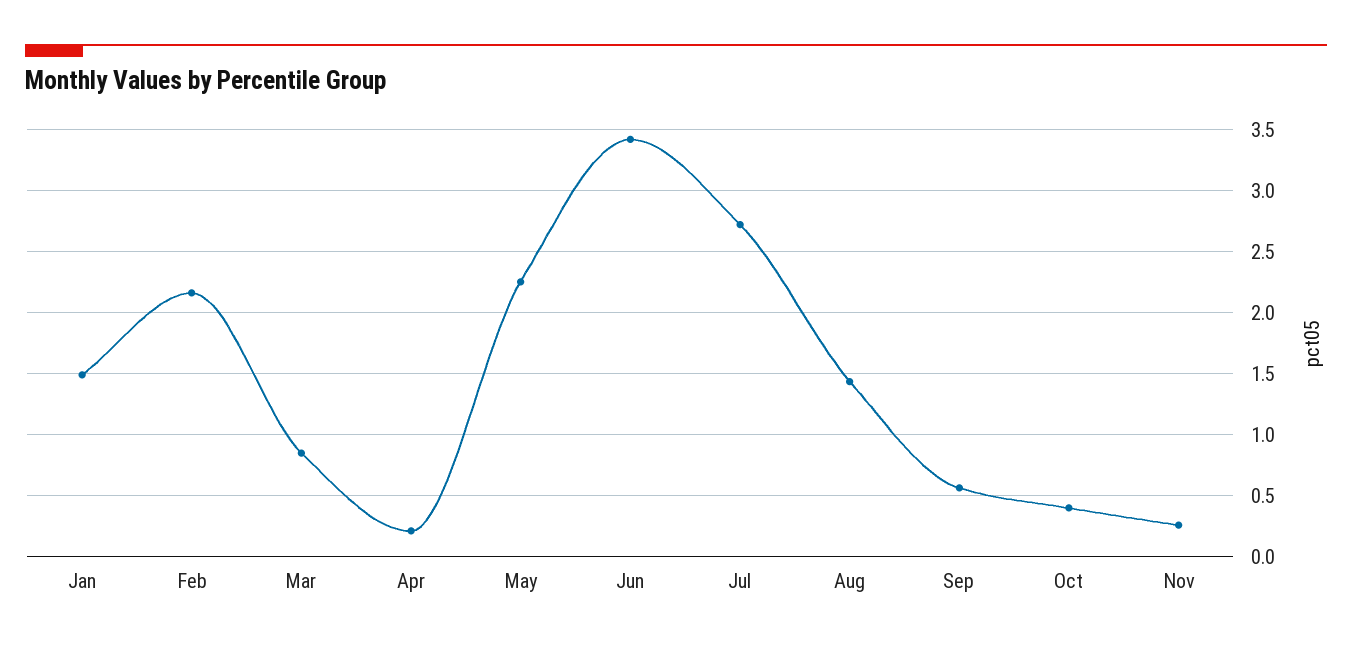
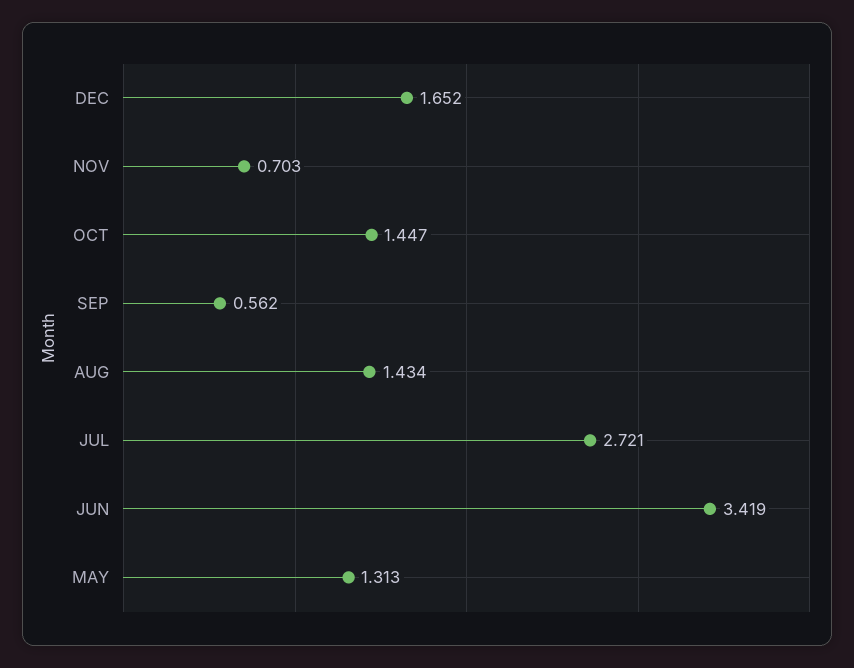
Jan: 1.5 -> none
Feb: 2.15 -> none
Mar: 0.85 -> none
Apr: 0.2 -> none
May: 2.25 -> 1.313
Oct: 0.4 -> 1.447
Nov: 0.25 -> 0.703
DEC: none -> 1.652

